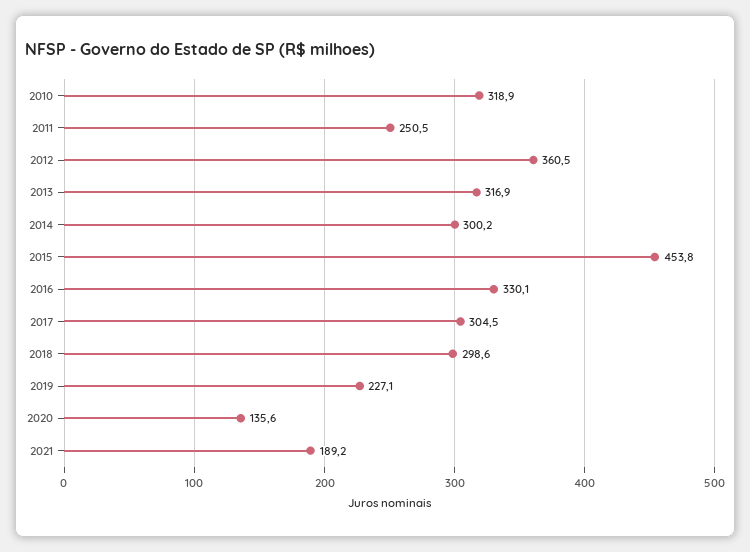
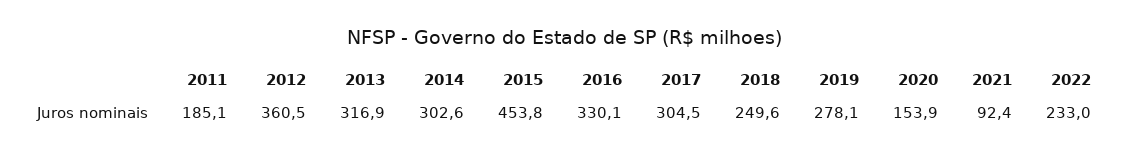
2010: 318.9 -> none
2011: 250.5 -> 185.1
2014: 300.2 -> 302.6
2018: 298.6 -> 249.6
2019: 227.1 -> 278.1
2020: 135.6 -> 153.9
2021: 189.2 -> 92.4
2022: none -> 233

